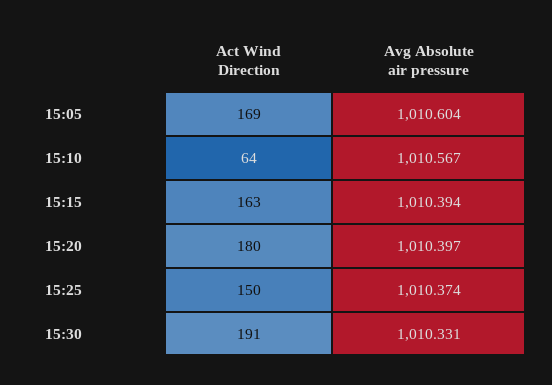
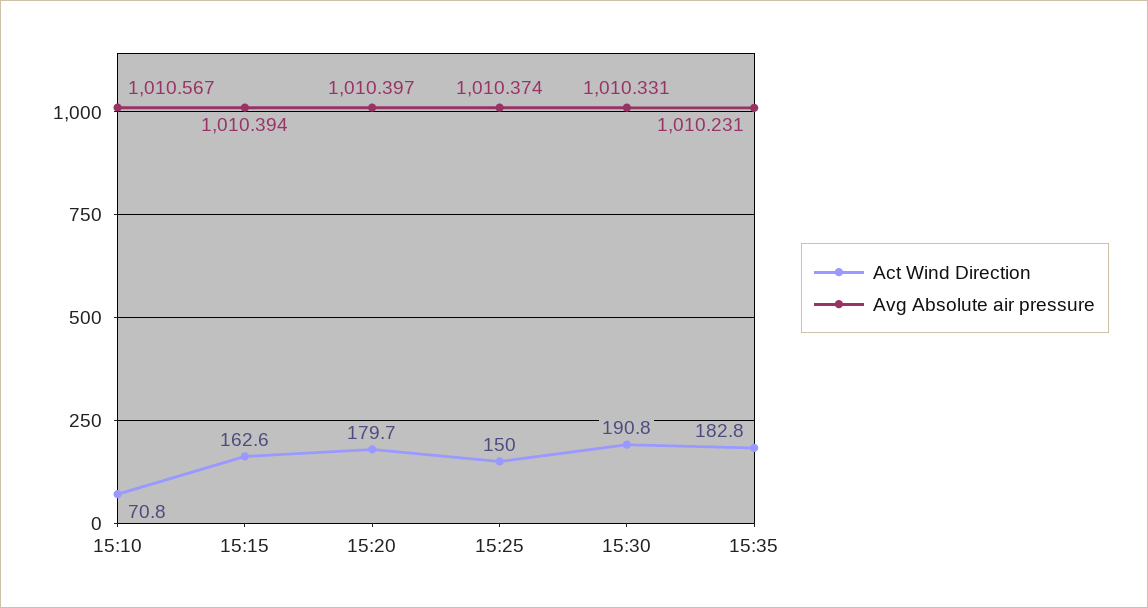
Act Wind Direction, 15:05: 169 -> none
Avg Absolute air pressure, 15:05: 1010.604 -> none
Act Wind Direction, 15:10: 64 -> 70.8
Act Wind Direction, 15:35: none -> 182.8
Avg Absolute air pressure, 15:35: none -> 1010.231

